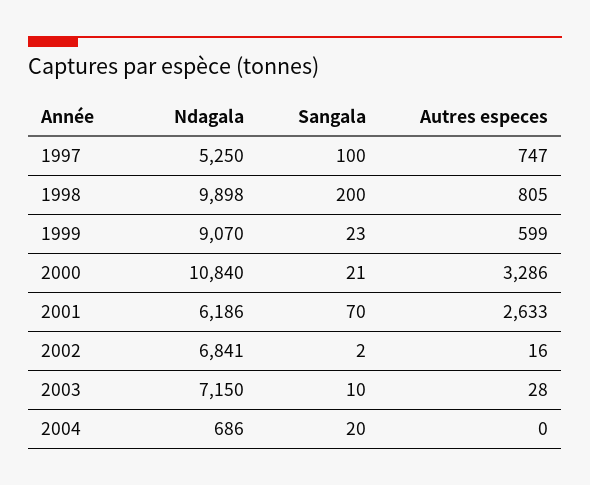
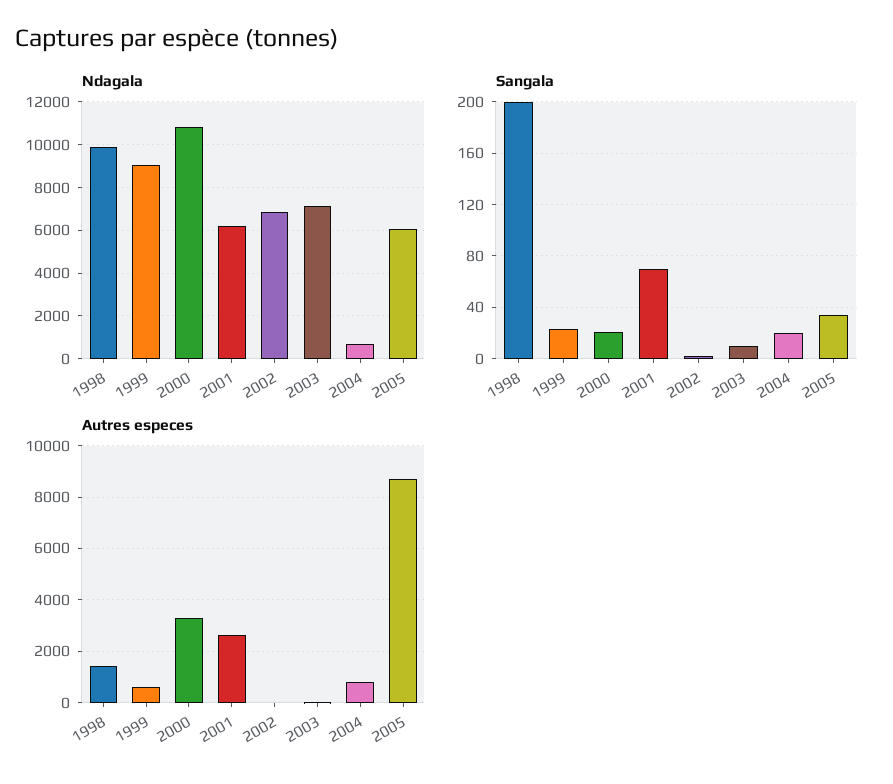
Ndagala, 1997: 5250 -> none
Sangala, 1997: 100 -> none
Autres especes, 1997: 747 -> none
Autres especes, 1998: 805 -> 1500
Autres especes, 2004: 0 -> 750
Ndagala, 2005: none -> 6000
Sangala, 2005: none -> 35
Autres especes, 2005: none -> 8750

